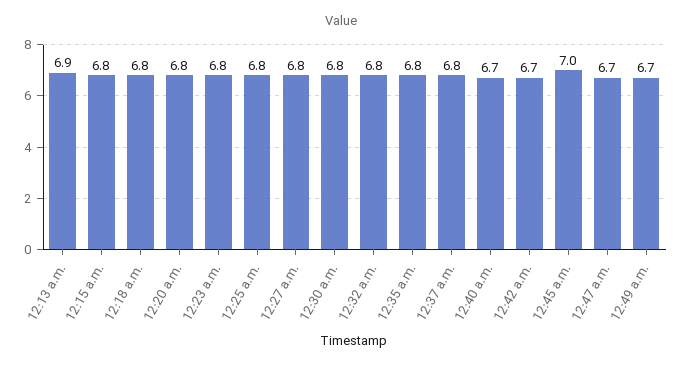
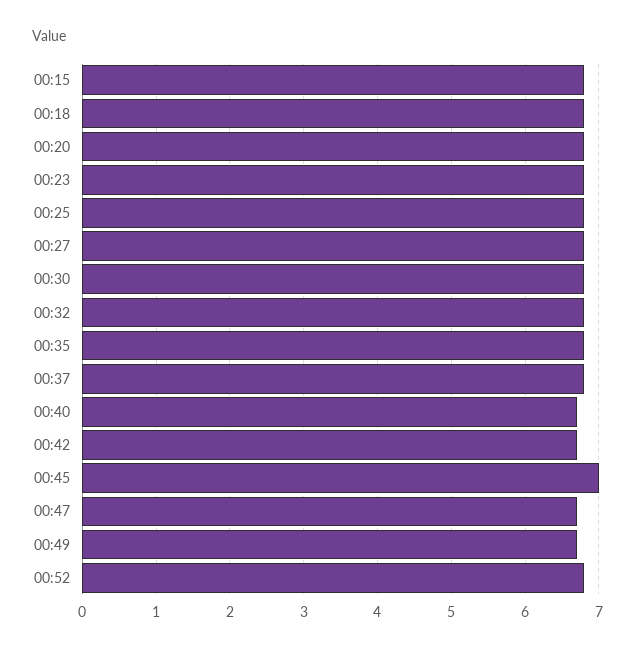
12:13 a.m.: 6.9 -> none
00:52: none -> 6.8

